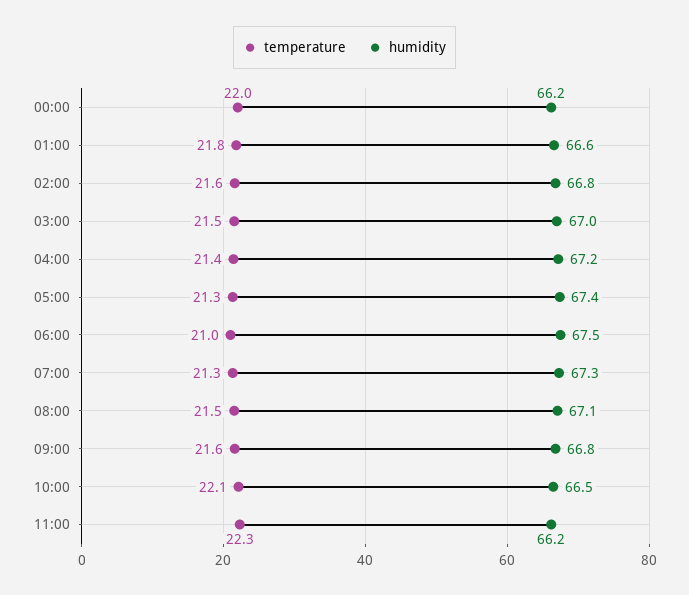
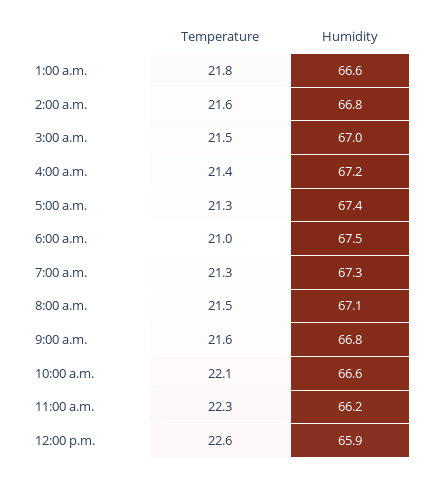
temperature, 00:00: 22 -> none
humidity, 00:00: 66.2 -> none
humidity, 10:00: 66.5 -> 66.6
temperature, 12:00 p.m.: none -> 22.6
humidity, 12:00 p.m.: none -> 65.9

